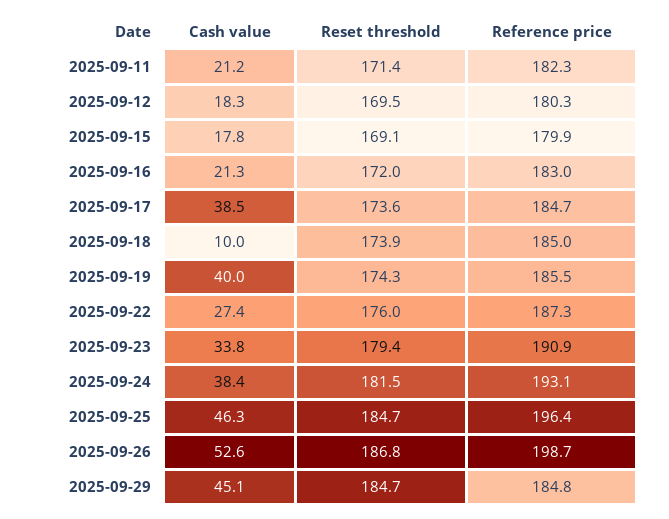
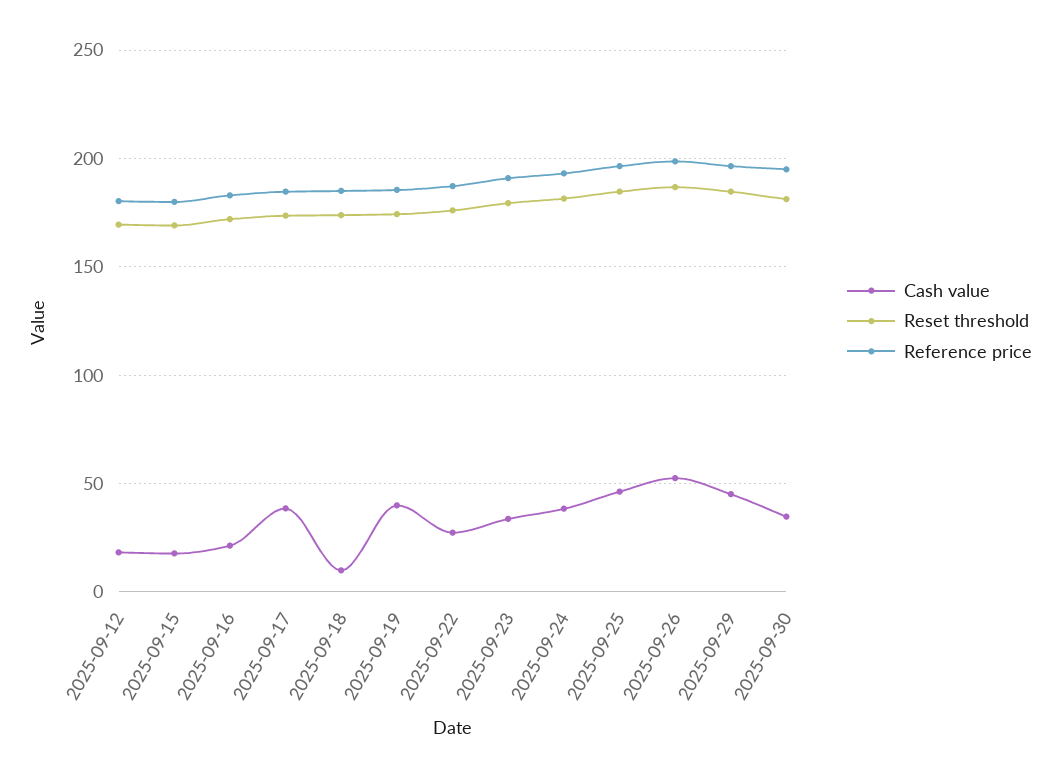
Cash value, 2025-09-11: 21.2 -> none
Reset threshold, 2025-09-11: 171.4 -> none
Reference price, 2025-09-11: 182.3 -> none
Reference price, 2025-09-29: 184.8 -> 195
Cash value, 2025-09-30: none -> 35
Reset threshold, 2025-09-30: none -> 180
Reference price, 2025-09-30: none -> 195

